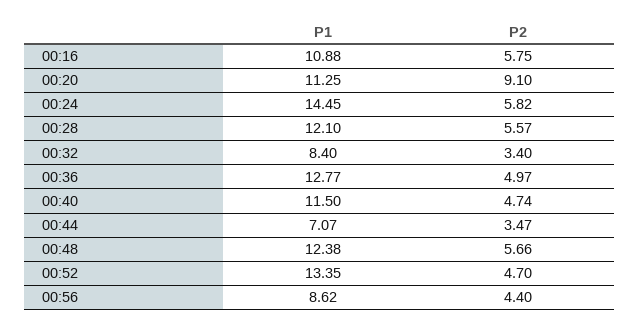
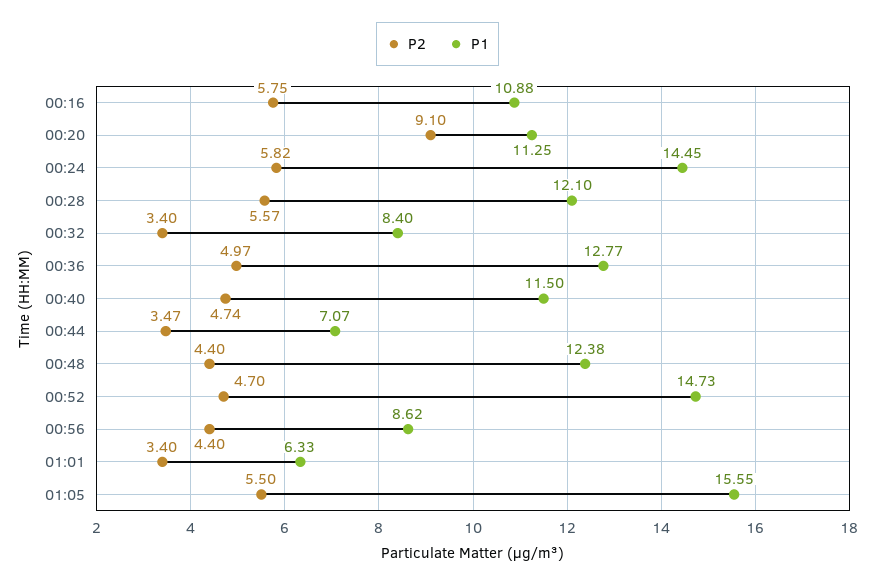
P2, 00:48: 5.66 -> 4.4
P1, 00:52: 13.35 -> 14.73
P2, 01:01: none -> 3.4
P1, 01:01: none -> 6.33
P2, 01:05: none -> 5.5
P1, 01:05: none -> 15.55

